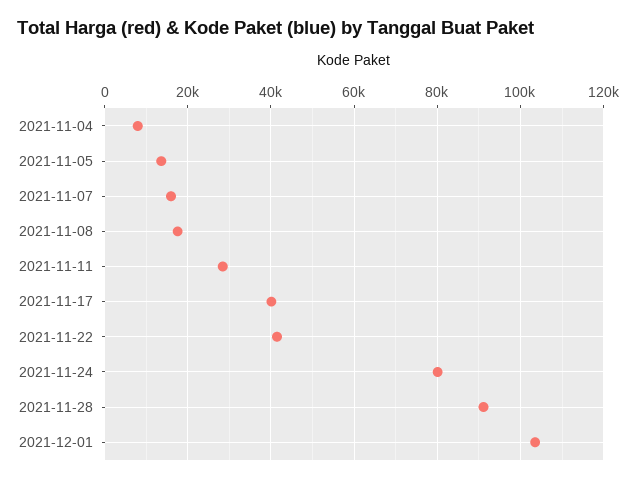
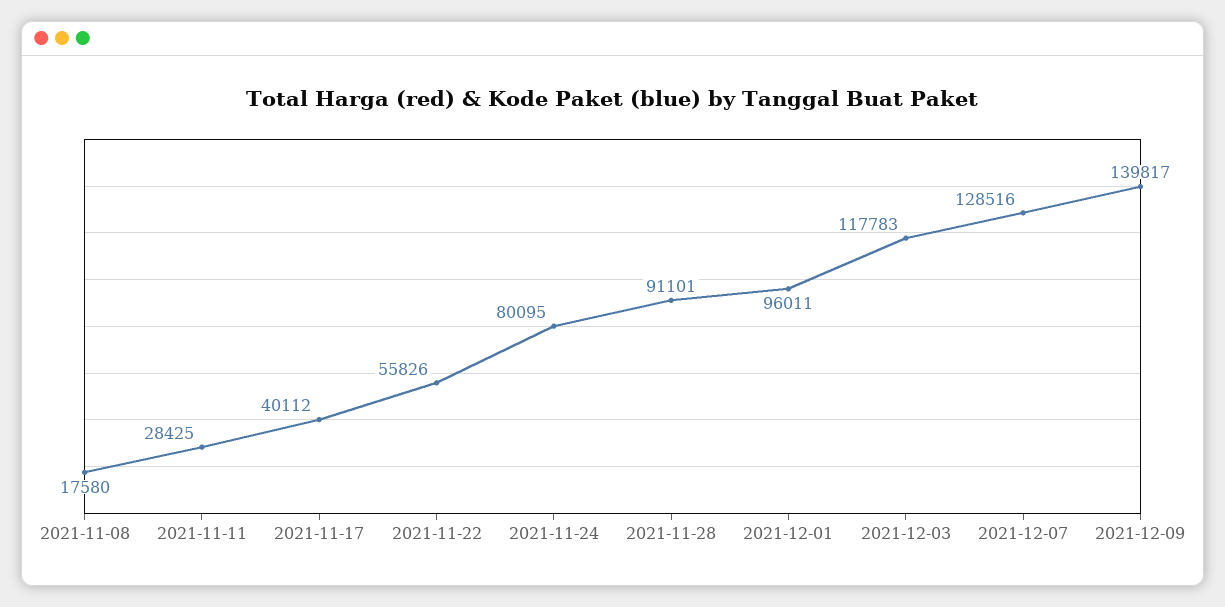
2021-11-04: 8000 -> none
2021-11-05: 14000 -> none
2021-11-07: 16000 -> none
2021-11-22: 42000 -> 55826
2021-12-01: 104000 -> 96011
2021-12-03: none -> 117783
2021-12-07: none -> 128516
2021-12-09: none -> 139817

